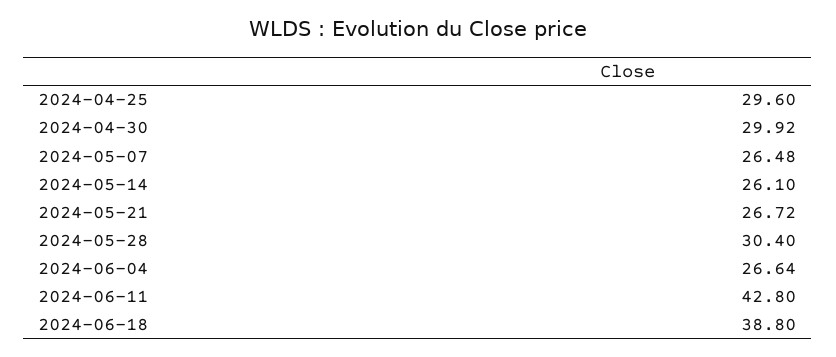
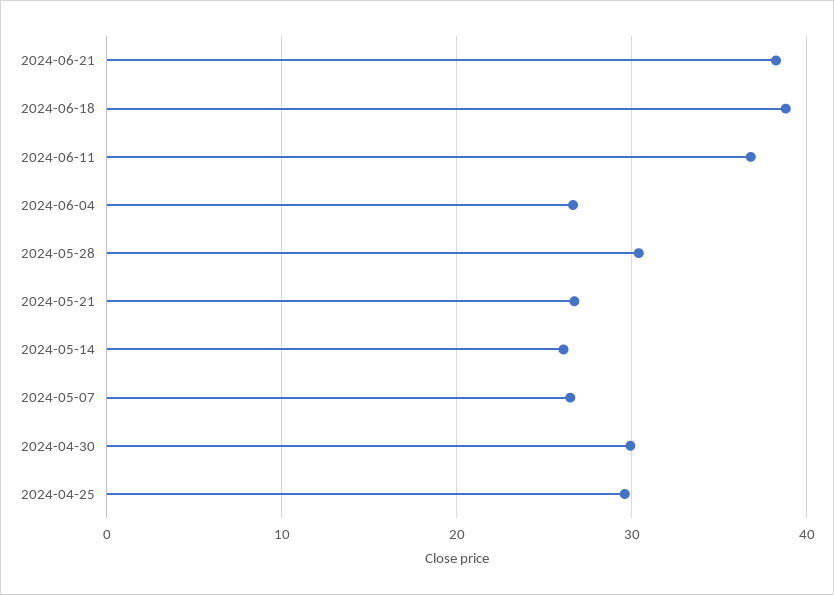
2024-06-11: 42.8 -> 37
2024-06-21: none -> 38

